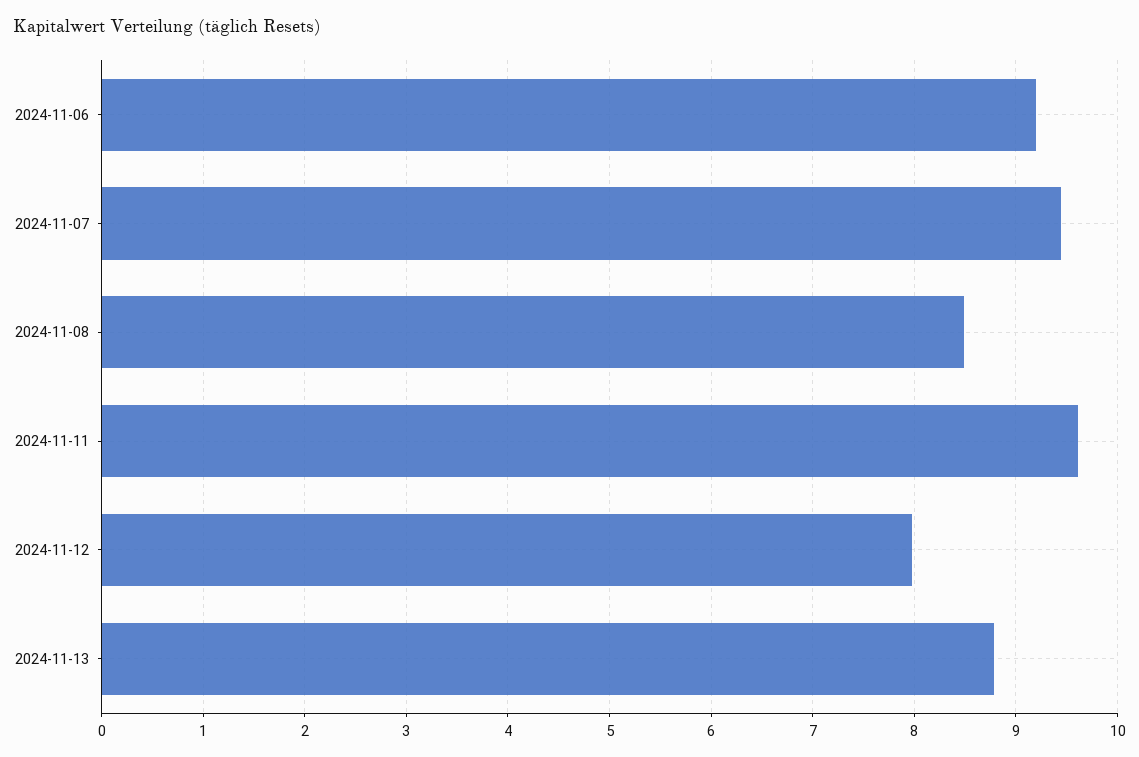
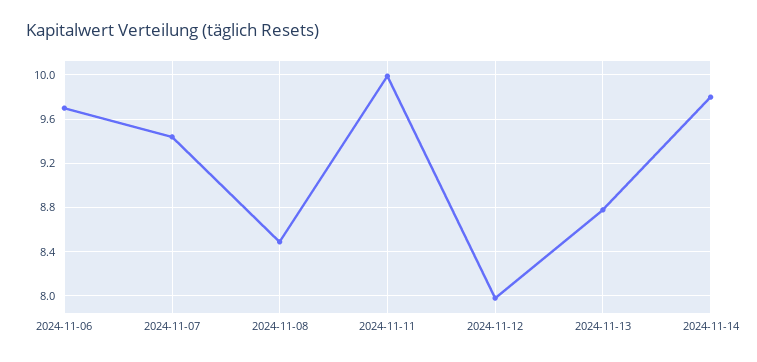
2024-11-06: 9.2 -> 9.7
2024-11-11: 9.6 -> 10
2024-11-14: none -> 9.8

